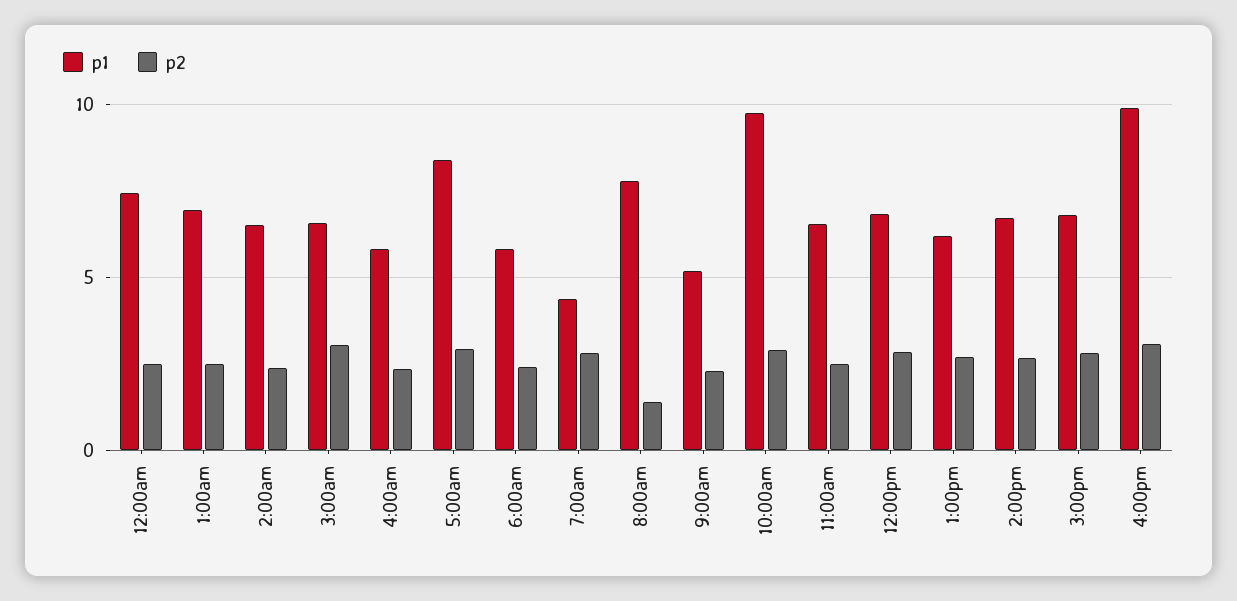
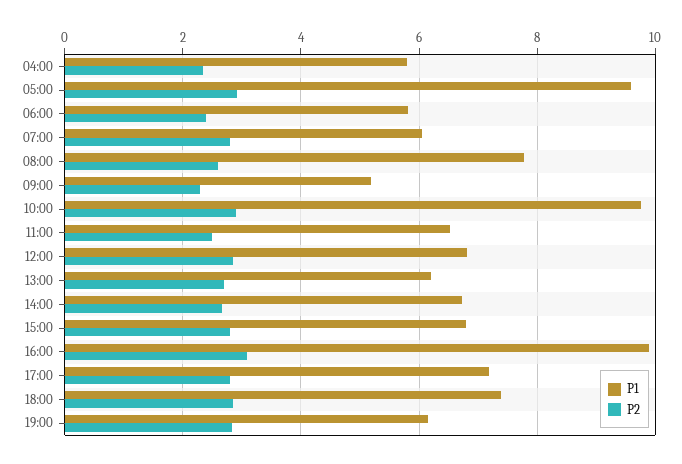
p1, 12:00am: 7.5 -> none
p2, 12:00am: 2.5 -> none
p1, 1:00am: 7 -> none
p2, 1:00am: 2.5 -> none
p1, 2:00am: 6.5 -> none
p2, 2:00am: 2.5 -> none
p1, 3:00am: 6.5 -> none
p2, 3:00am: 3 -> none
p1, 5:00am: 8.5 -> 9.6
p1, 7:00am: 4.5 -> 6
p2, 8:00am: 1.5 -> 2.6
p1, 17:00: none -> 7.2
p2, 17:00: none -> 2.8
p1, 18:00: none -> 7.4
p2, 18:00: none -> 2.8
p1, 19:00: none -> 6.2
p2, 19:00: none -> 2.8

